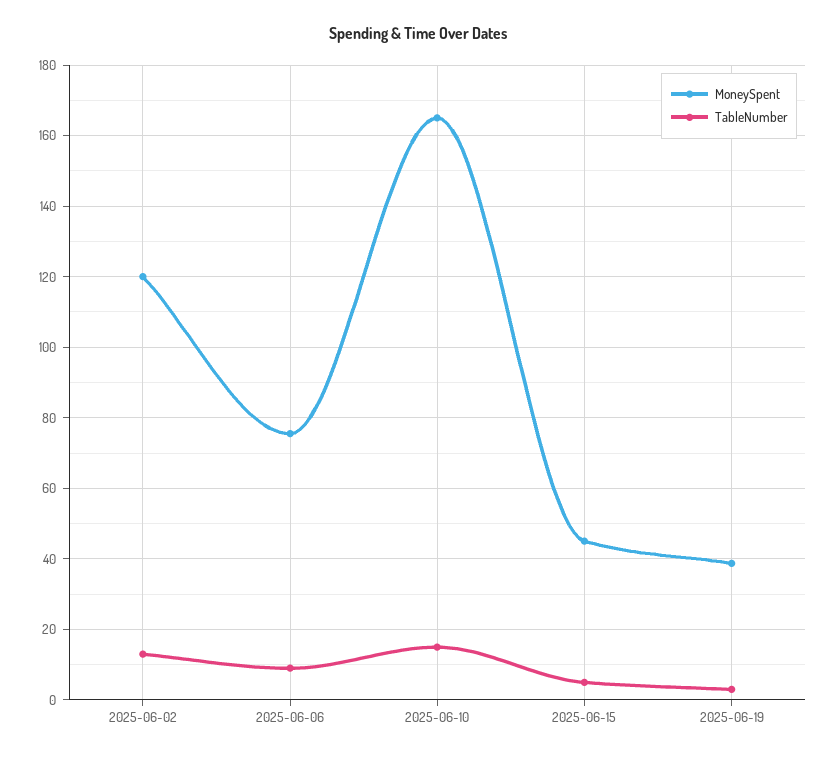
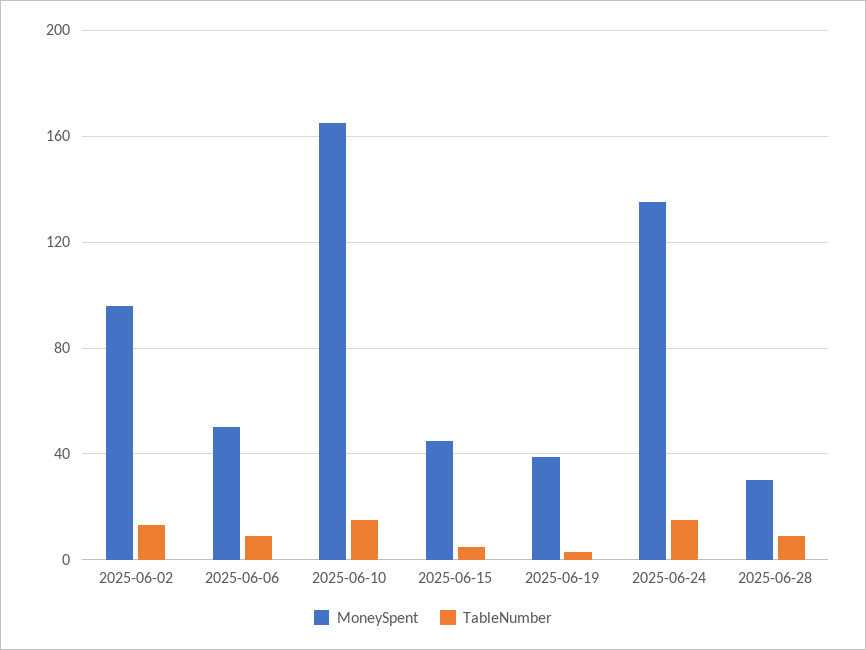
MoneySpent, 2025-06-02: 120 -> 95
MoneySpent, 2025-06-06: 76 -> 50
MoneySpent, 2025-06-24: none -> 135
TableNumber, 2025-06-24: none -> 15
MoneySpent, 2025-06-28: none -> 30
TableNumber, 2025-06-28: none -> 10

